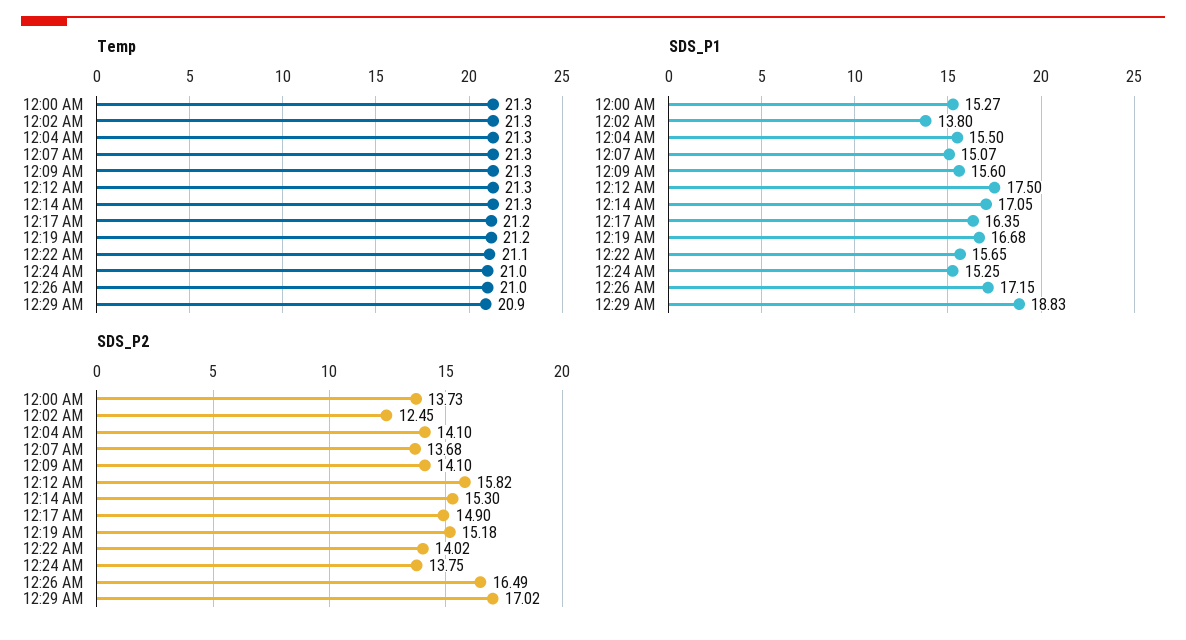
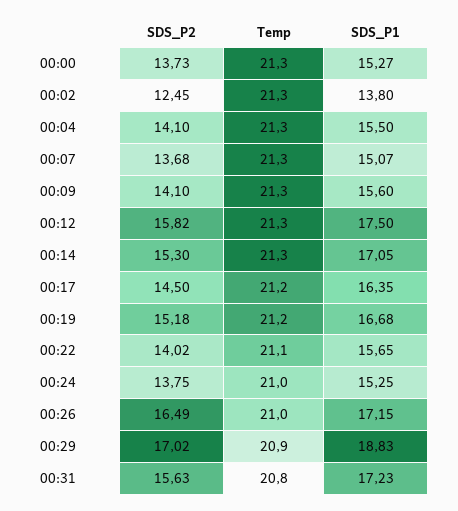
SDS_P2, 12:17 AM: 14.9 -> 14.5
SDS_P2, 00:31: none -> 15.63
Temp, 00:31: none -> 20.8
SDS_P1, 00:31: none -> 17.23

